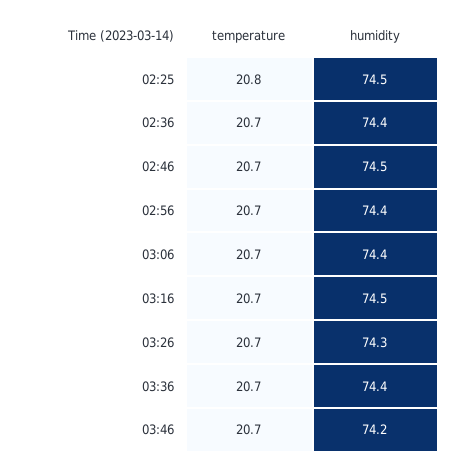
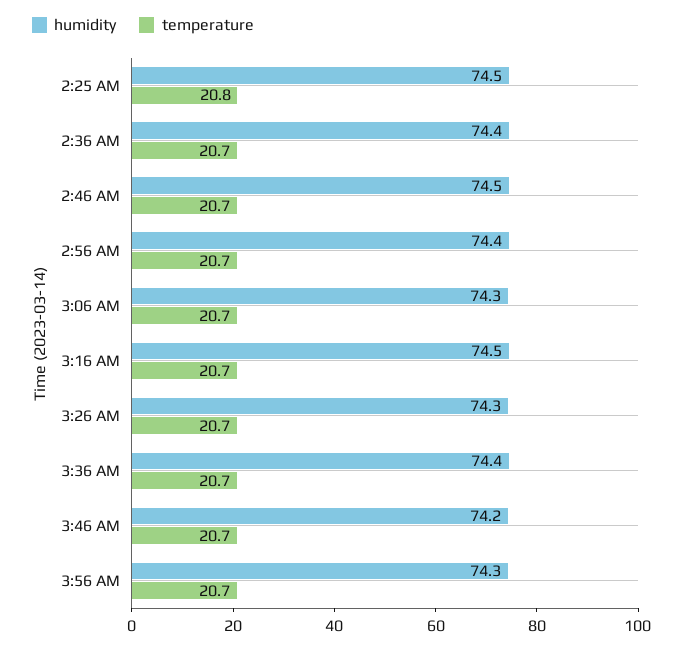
humidity, 03:06: 74.4 -> 74.3
humidity, 3:56 AM: none -> 74.3
temperature, 3:56 AM: none -> 20.7

